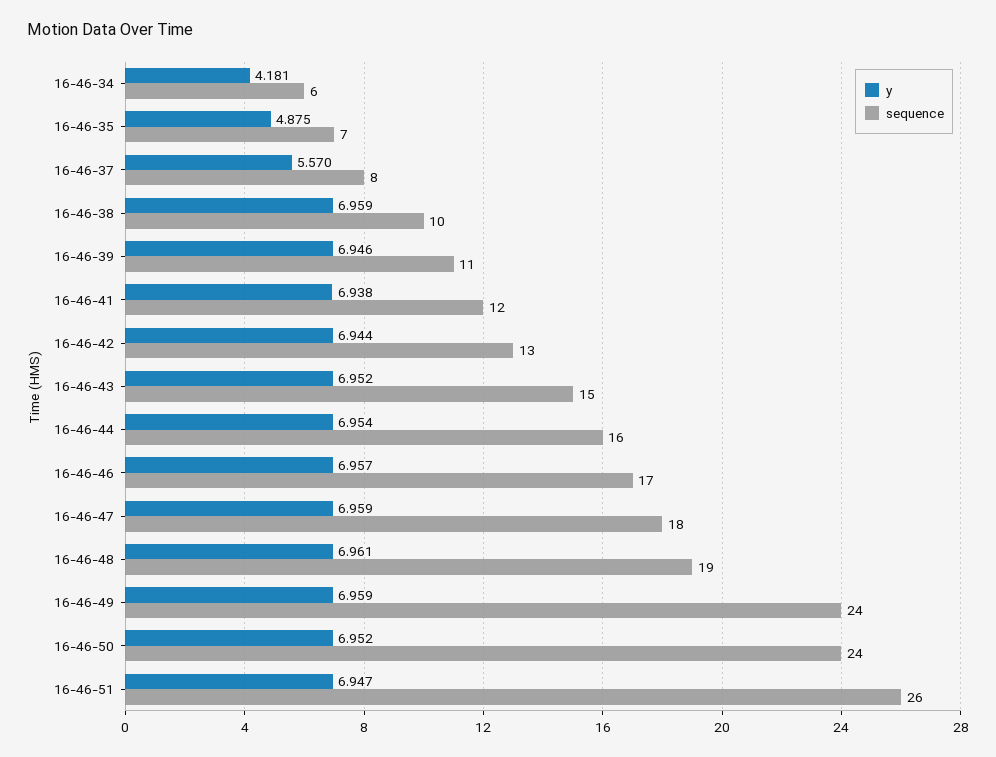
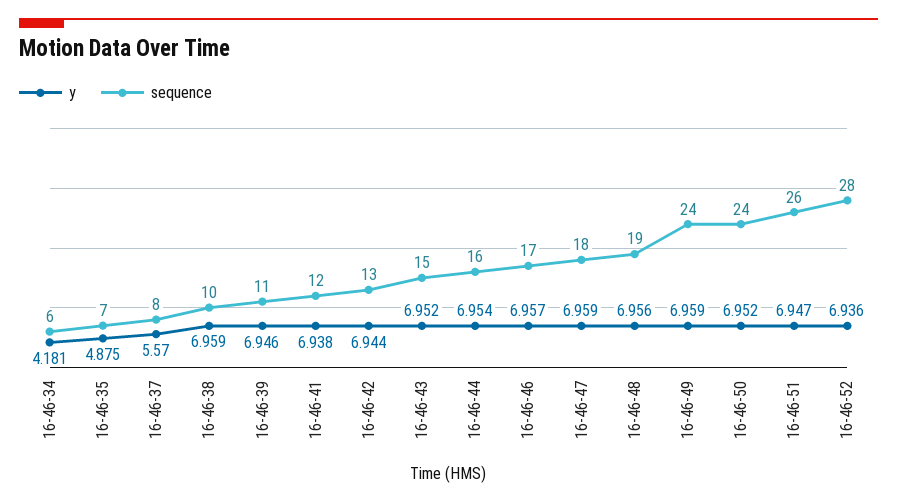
y, 16-46-48: 6.961 -> 6.956
y, 16-46-52: none -> 6.936
sequence, 16-46-52: none -> 28

